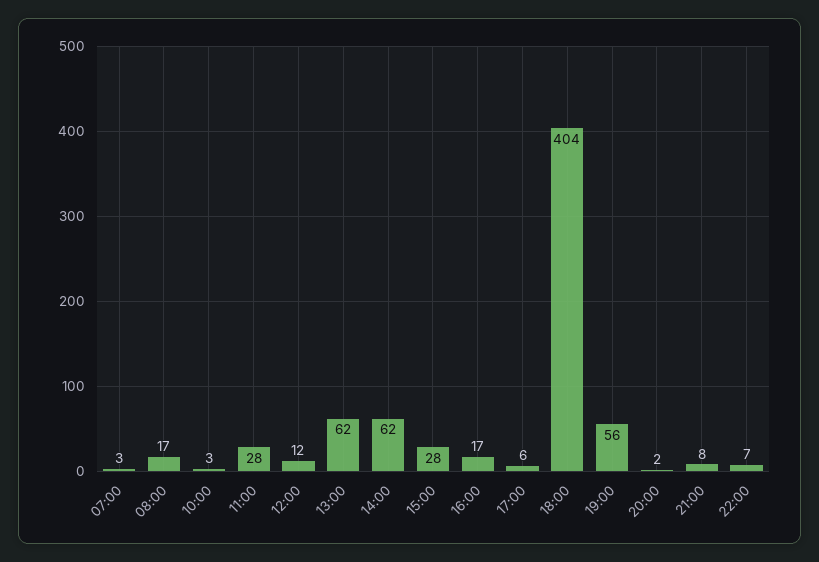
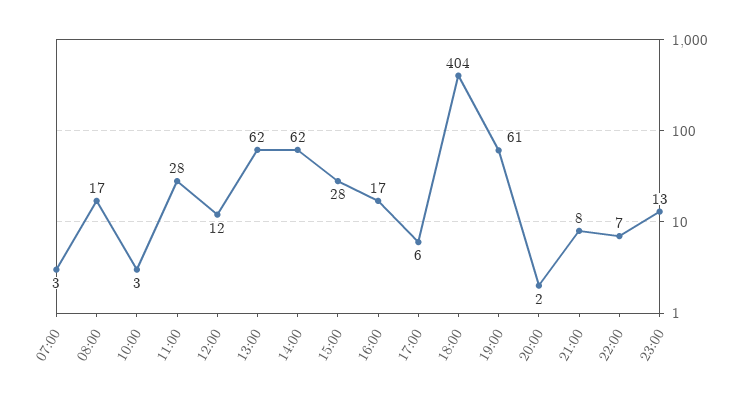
19:00: 56 -> 61
23:00: none -> 13

